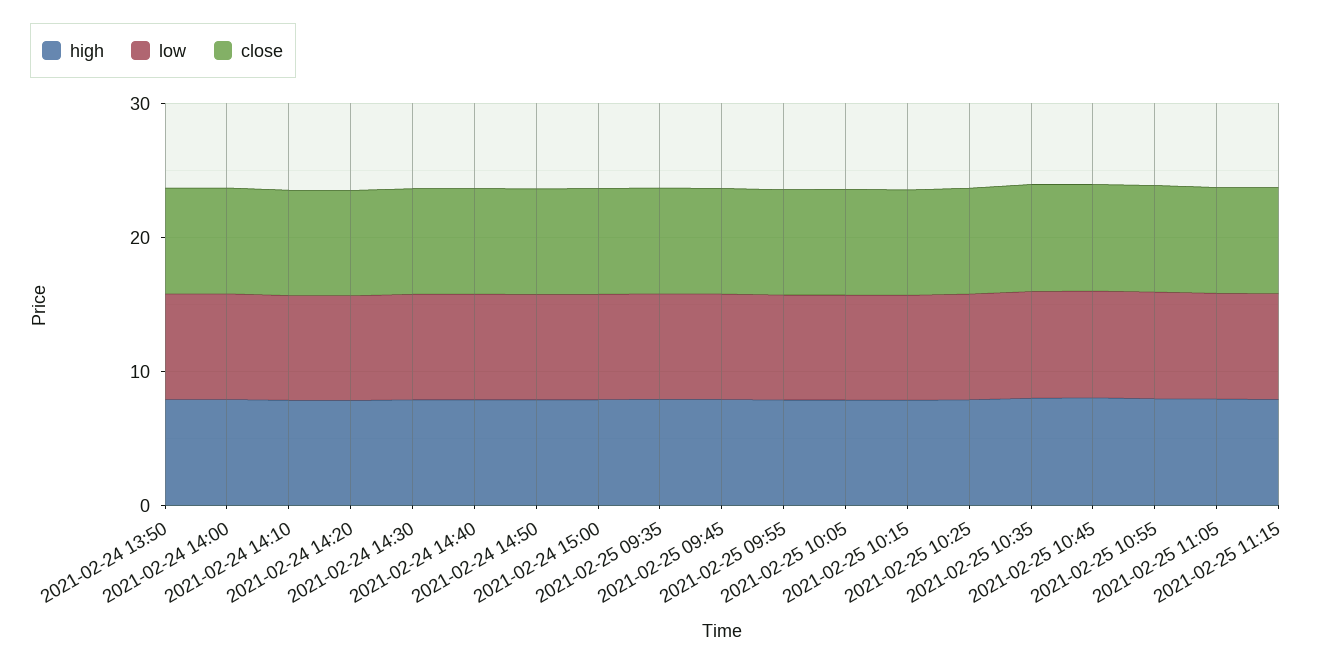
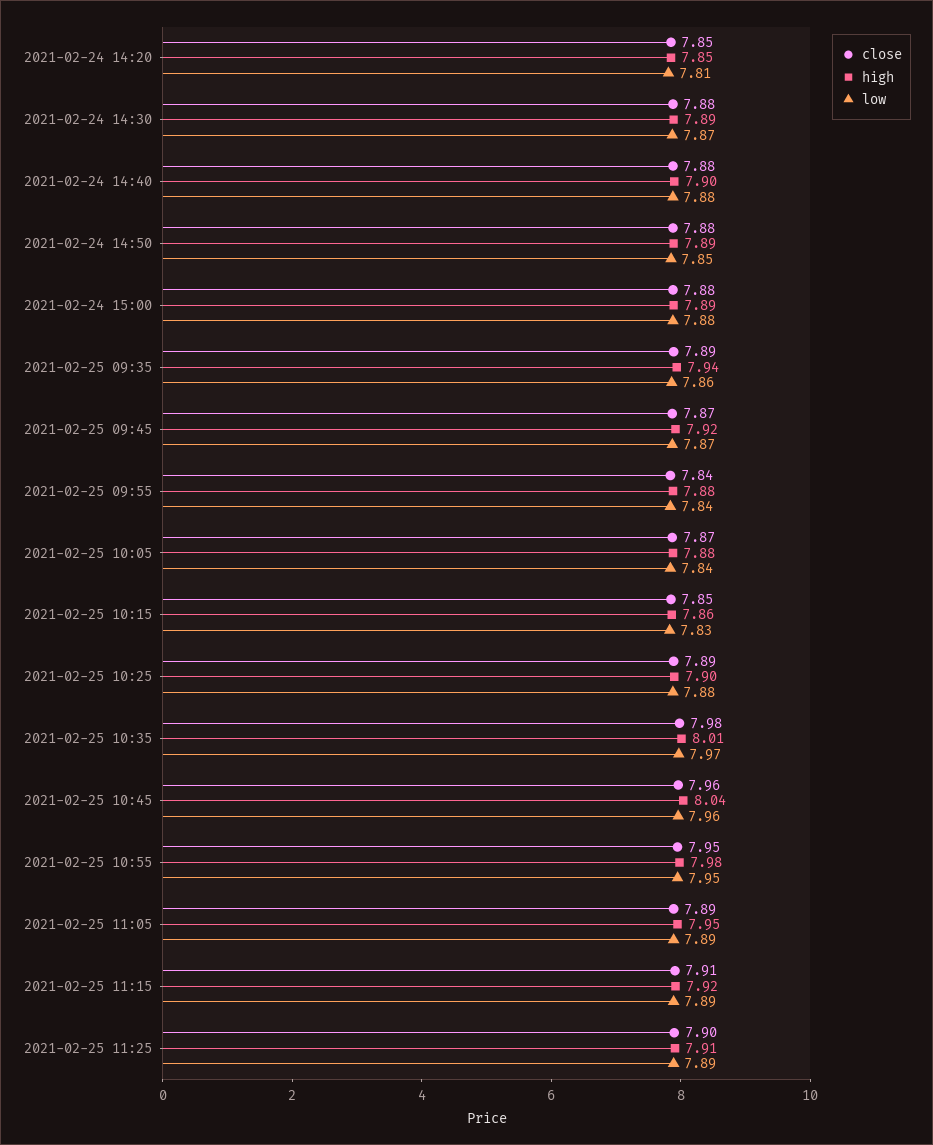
high, 2021-02-24 13:50: 8 -> none
low, 2021-02-24 13:50: 8 -> none
close, 2021-02-24 13:50: 8 -> none
high, 2021-02-24 14:00: 8 -> none
low, 2021-02-24 14:00: 8 -> none
close, 2021-02-24 14:00: 8 -> none
high, 2021-02-24 14:10: 8 -> none
low, 2021-02-24 14:10: 8 -> none
close, 2021-02-24 14:10: 8 -> none
close, 2021-02-25 11:25: none -> 7.9
high, 2021-02-25 11:25: none -> 7.91
low, 2021-02-25 11:25: none -> 7.89

